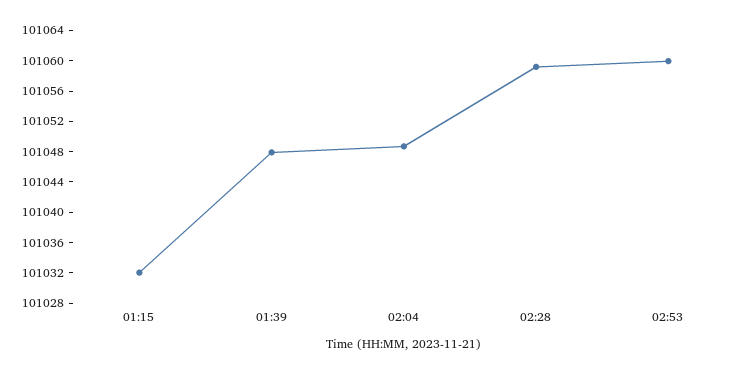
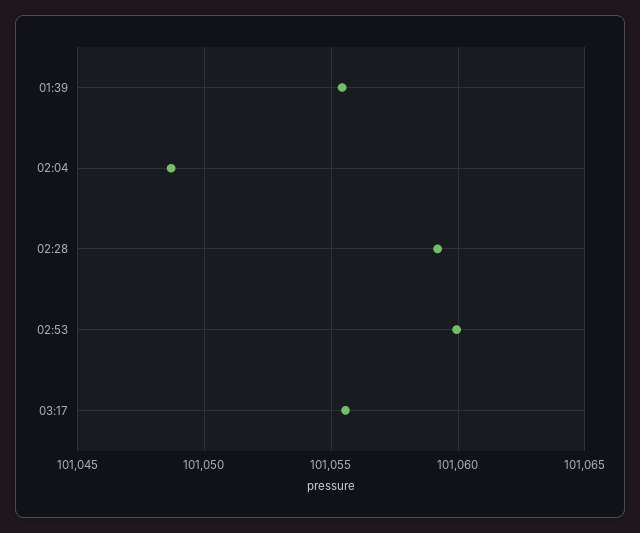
01:15: 101032 -> none
01:39: 101048 -> 101055.5
03:17: none -> 101055.5

